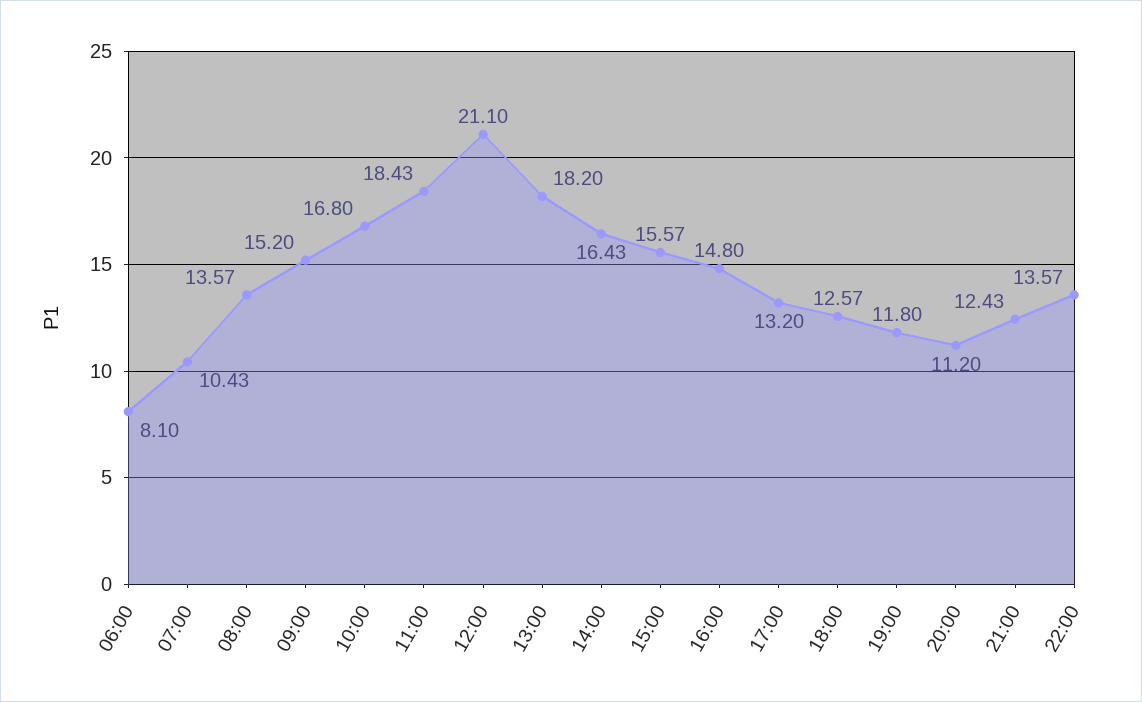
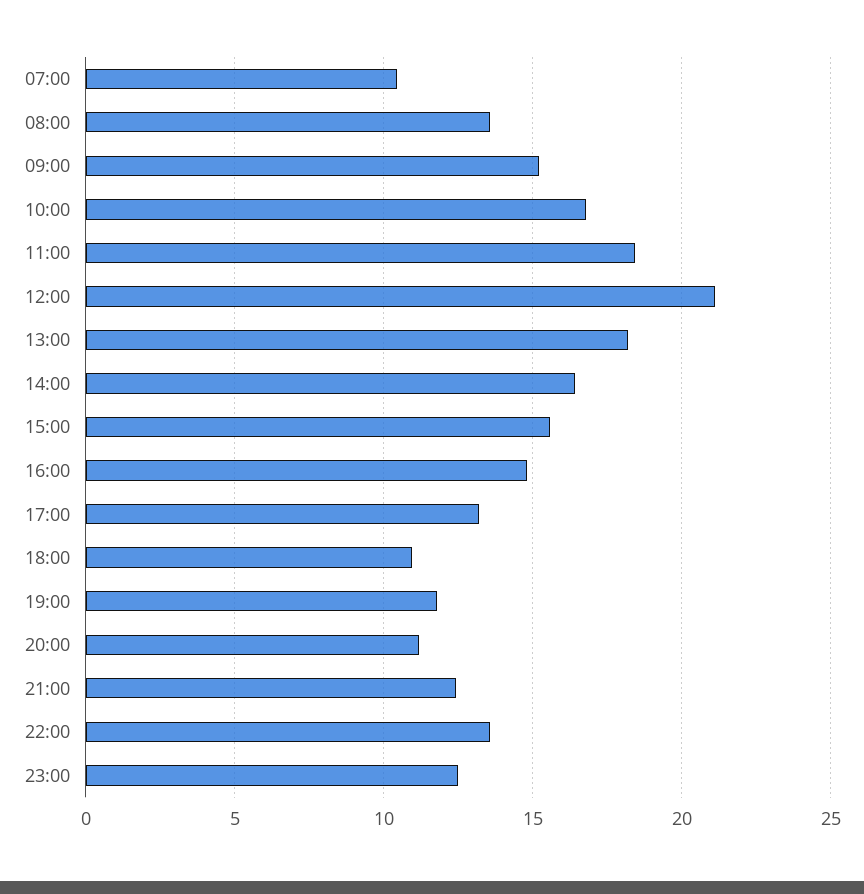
06:00: 8.1 -> none
18:00: 12.57 -> 11
23:00: none -> 12.5

